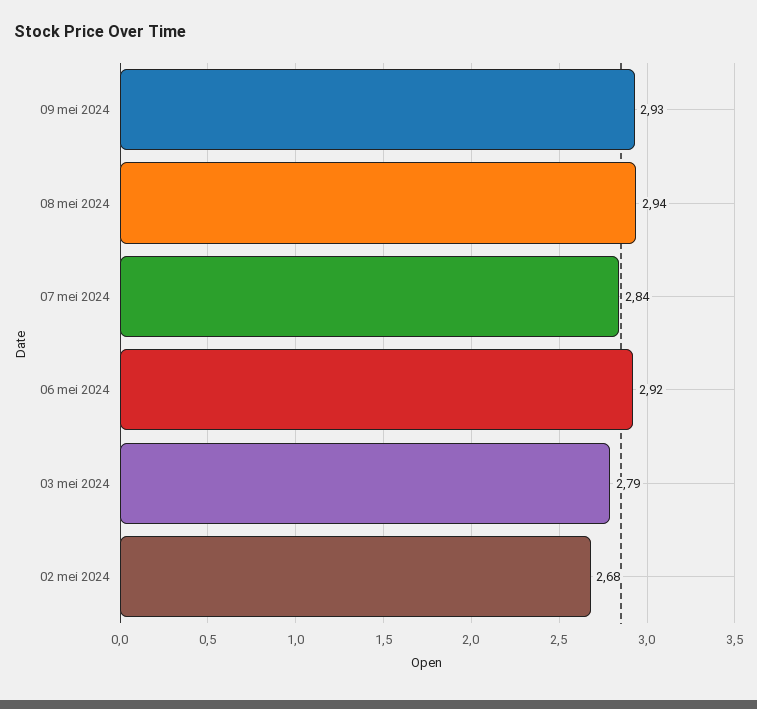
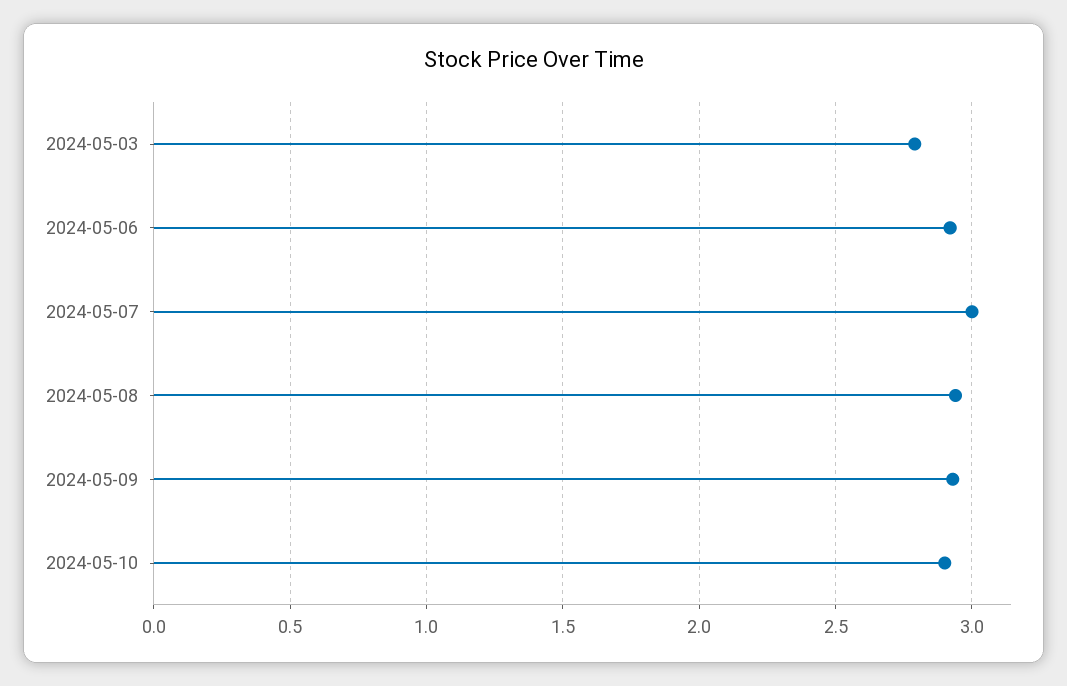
07 mei 2024: 2.84 -> 3
02 mei 2024: 2.68 -> none
2024-05-10: none -> 2.9

